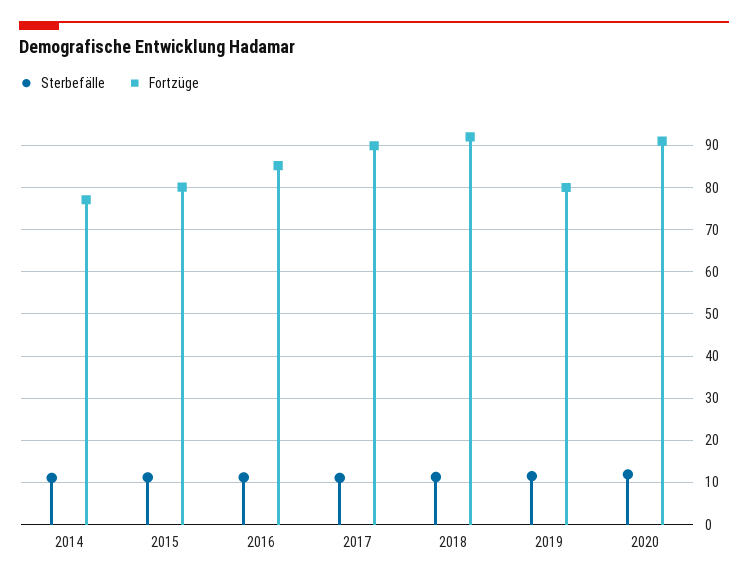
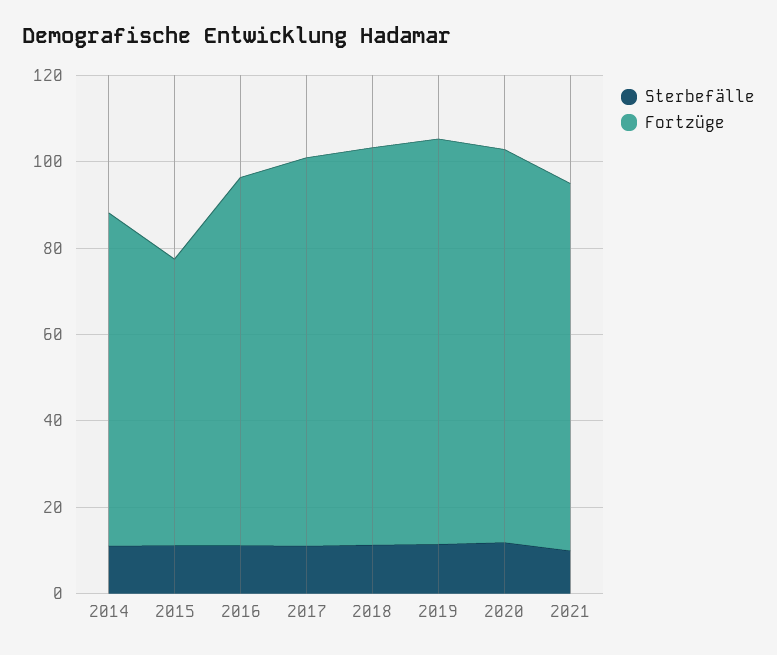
Fortzüge, 2015: 80 -> 65
Fortzüge, 2019: 80 -> 95
Sterbefälle, 2021: none -> 10
Fortzüge, 2021: none -> 85

